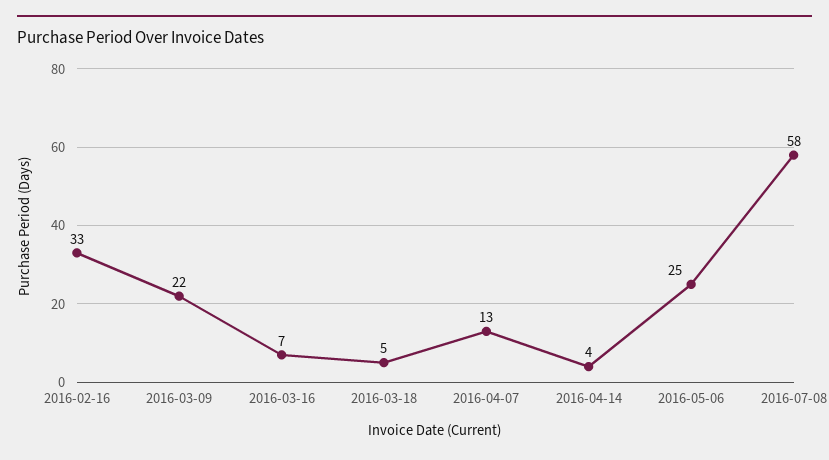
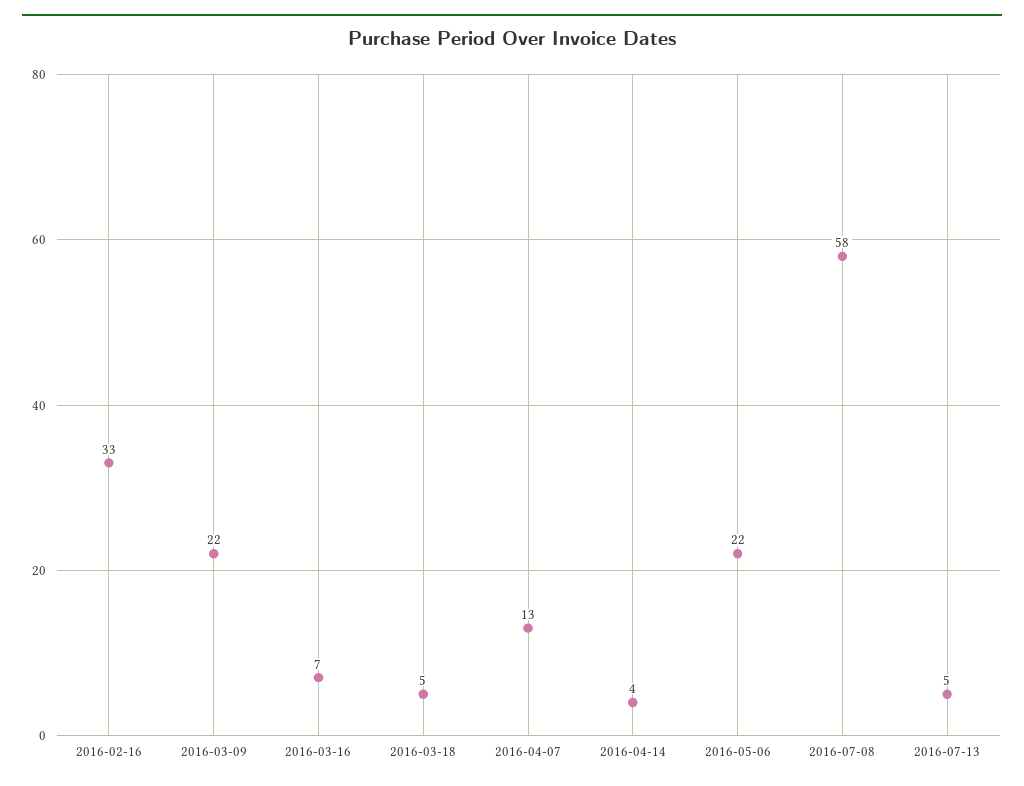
2016-05-06: 25 -> 22
2016-07-13: none -> 5

